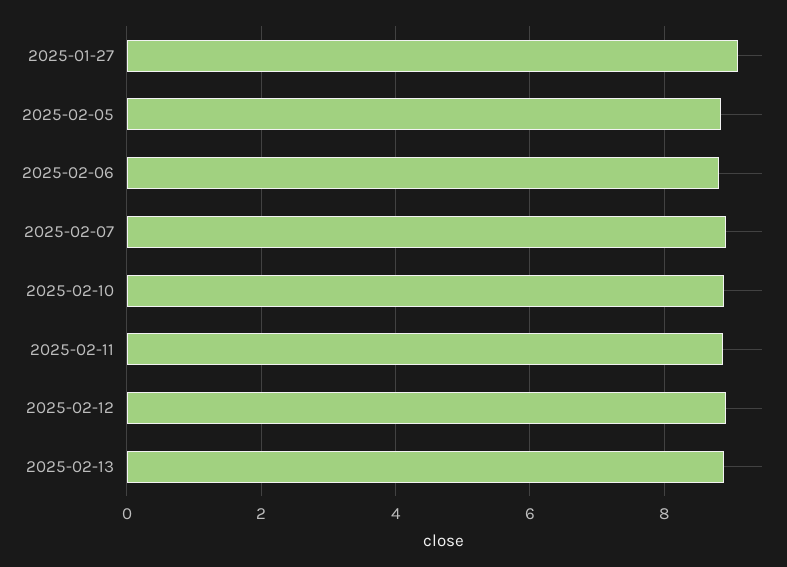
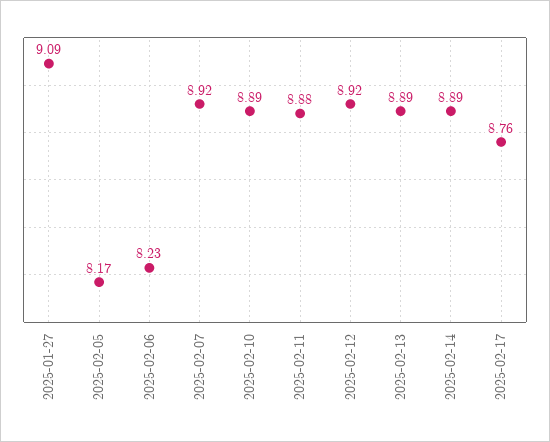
2025-02-05: 8.8 -> 8.17
2025-02-06: 8.8 -> 8.23
2025-02-14: none -> 8.89
2025-02-17: none -> 8.76

